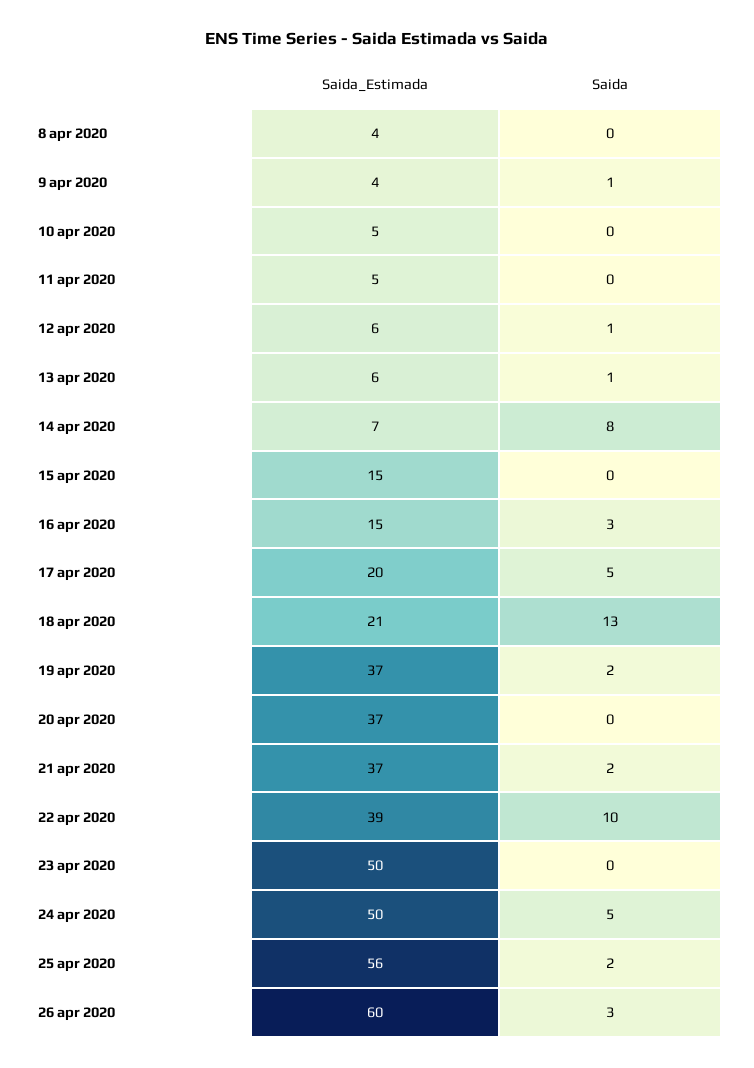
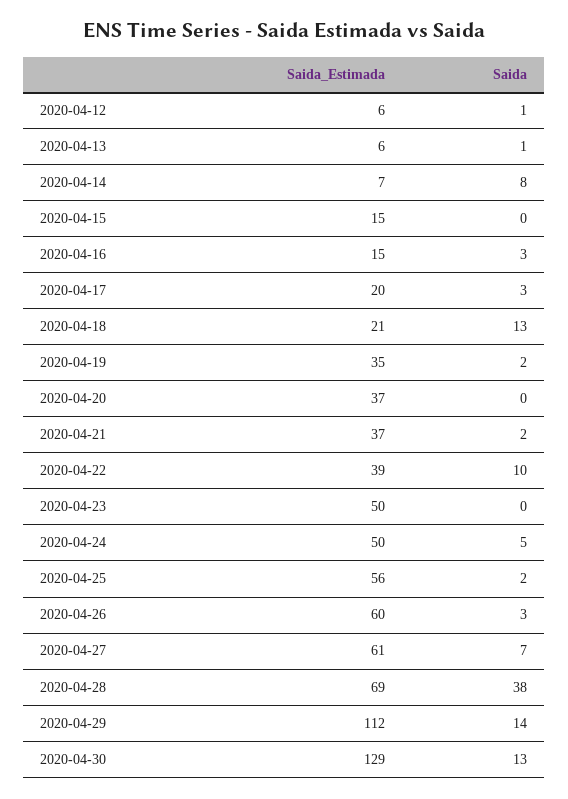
Saida_Estimada, 8 apr 2020: 4 -> none
Saida, 8 apr 2020: 0 -> none
Saida_Estimada, 9 apr 2020: 4 -> none
Saida, 9 apr 2020: 1 -> none
Saida_Estimada, 10 apr 2020: 5 -> none
Saida, 10 apr 2020: 0 -> none
Saida_Estimada, 11 apr 2020: 5 -> none
Saida, 11 apr 2020: 0 -> none
Saida, 17 apr 2020: 5 -> 3
Saida_Estimada, 19 apr 2020: 37 -> 35
Saida_Estimada, 2020-04-27: none -> 61
Saida, 2020-04-27: none -> 7
Saida_Estimada, 2020-04-28: none -> 69
Saida, 2020-04-28: none -> 38
Saida_Estimada, 2020-04-29: none -> 112
Saida, 2020-04-29: none -> 14
Saida_Estimada, 2020-04-30: none -> 129
Saida, 2020-04-30: none -> 13

